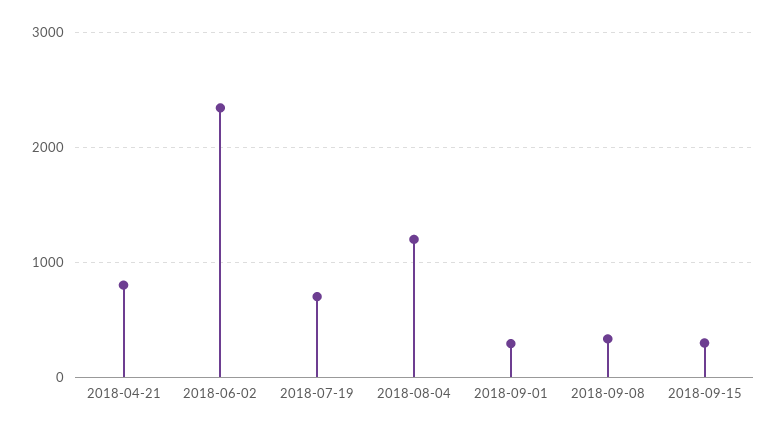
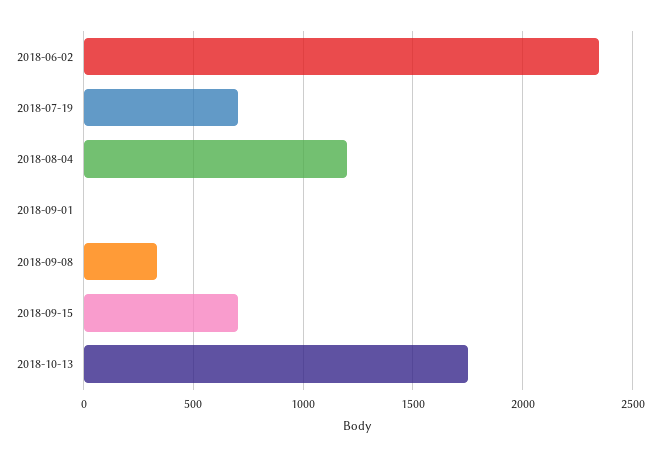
2018-04-21: 800 -> none
2018-09-01: 300 -> 0
2018-09-15: 300 -> 700
2018-10-13: none -> 1750

